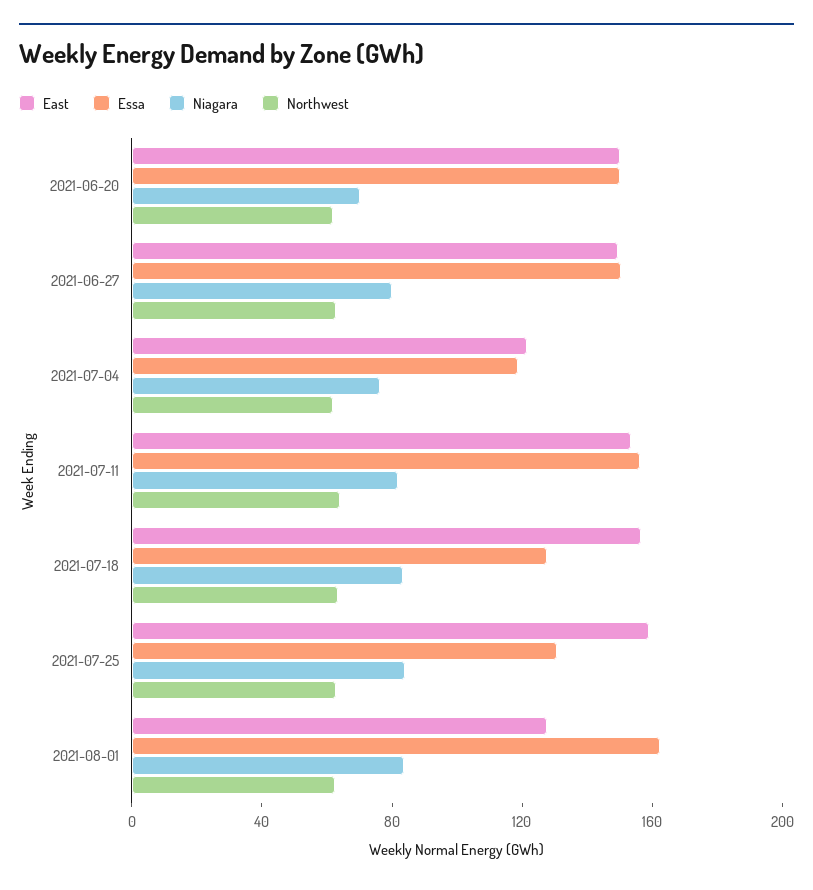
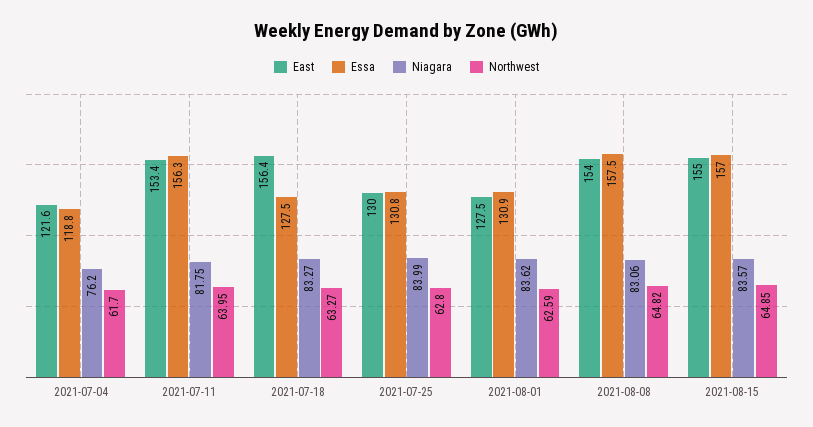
East, 2021-06-20: 150 -> none
Essa, 2021-06-20: 150 -> none
Niagara, 2021-06-20: 70 -> none
Northwest, 2021-06-20: 60 -> none
East, 2021-06-27: 150 -> none
Essa, 2021-06-27: 150 -> none
Niagara, 2021-06-27: 80 -> none
Northwest, 2021-06-27: 60 -> none
East, 2021-07-25: 160 -> 130
Essa, 2021-08-01: 160 -> 130.9
East, 2021-08-08: none -> 154
Essa, 2021-08-08: none -> 157.5
Niagara, 2021-08-08: none -> 83.06
Northwest, 2021-08-08: none -> 64.82
East, 2021-08-15: none -> 155
Essa, 2021-08-15: none -> 157
Niagara, 2021-08-15: none -> 83.57
Northwest, 2021-08-15: none -> 64.85

